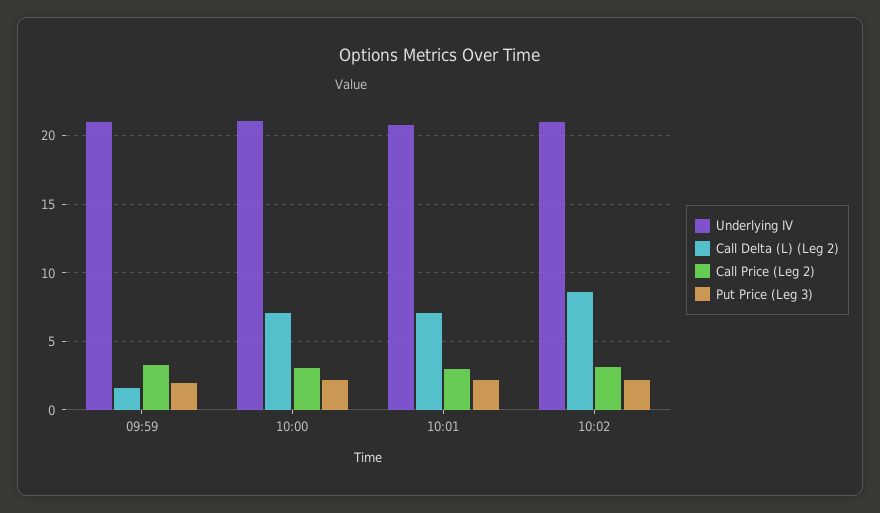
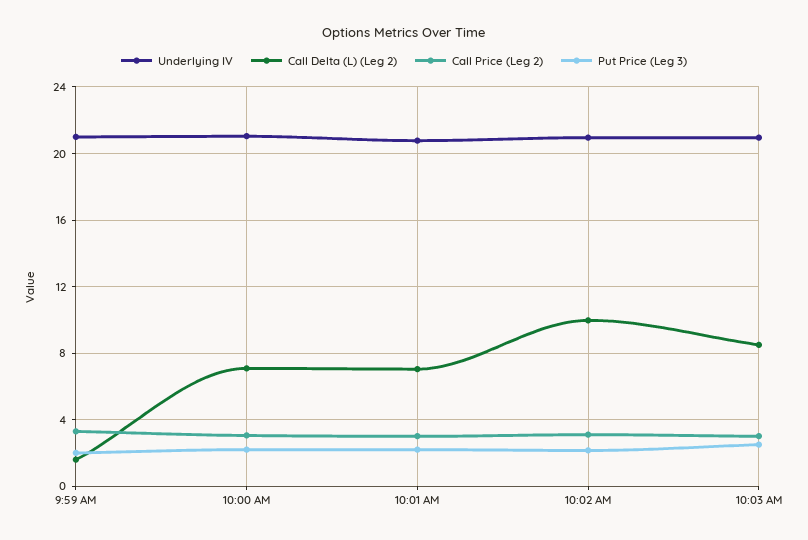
Call Delta (L) (Leg 2), 10:02: 8.5 -> 10
Underlying IV, 10:03 AM: none -> 21
Call Delta (L) (Leg 2), 10:03 AM: none -> 8.5
Call Price (Leg 2), 10:03 AM: none -> 3
Put Price (Leg 3), 10:03 AM: none -> 2.5

